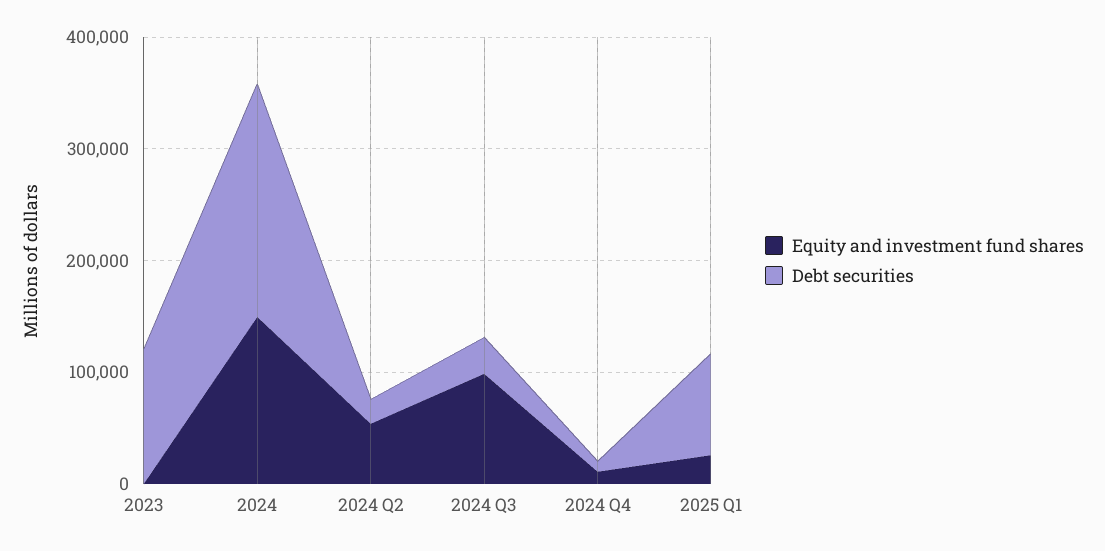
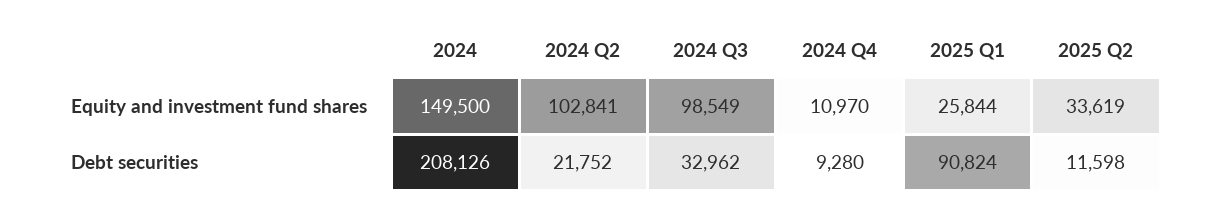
Equity and investment fund shares, 2023: 0 -> none
Debt securities, 2023: 120000 -> none
Equity and investment fund shares, 2024 Q2: 60000 -> 102841
Equity and investment fund shares, 2025 Q2: none -> 33619
Debt securities, 2025 Q2: none -> 11598

